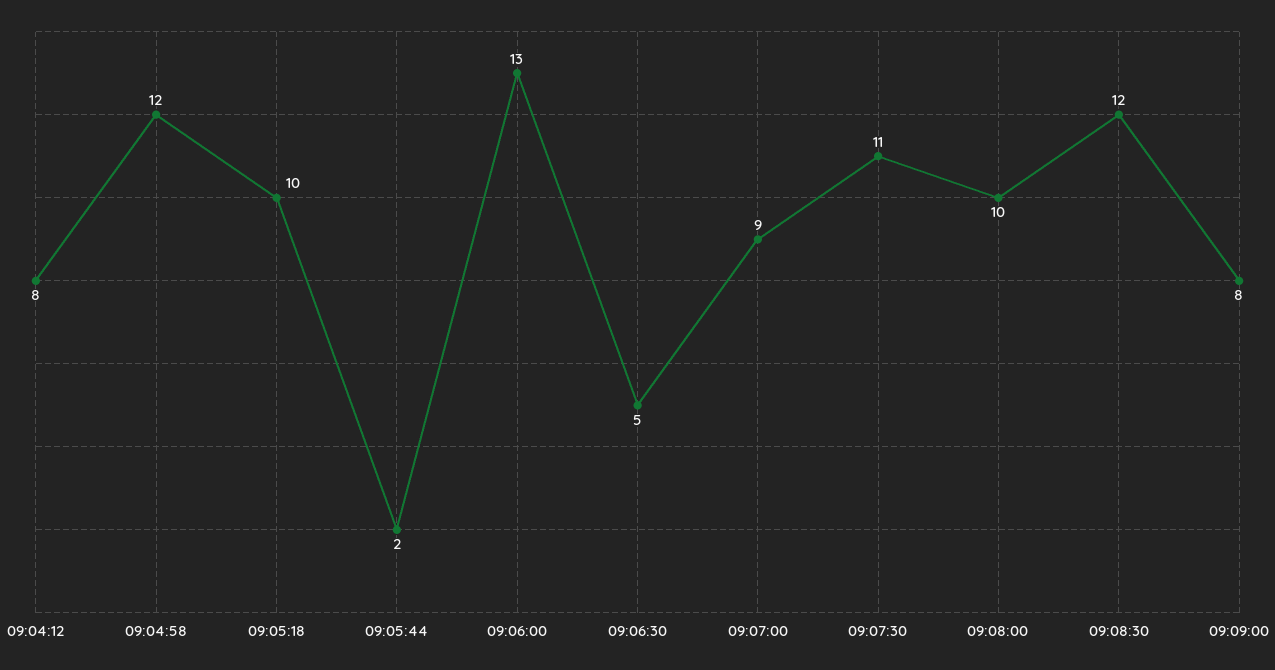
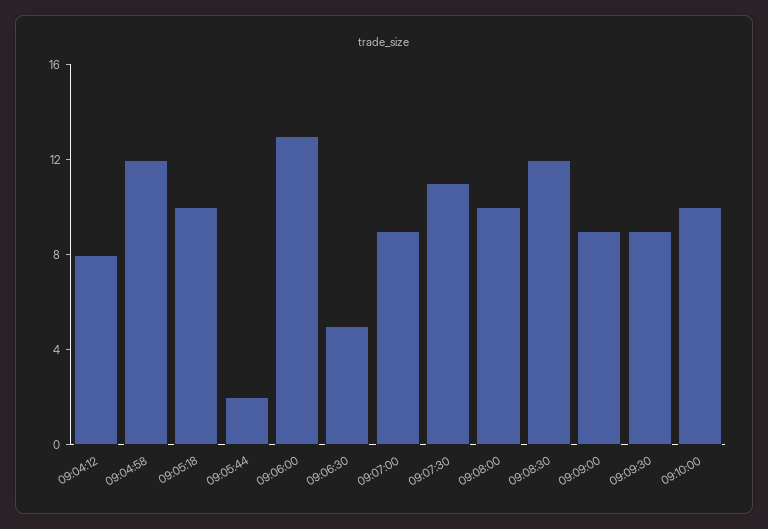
09:09:00: 8 -> 9
09:09:30: none -> 9
09:10:00: none -> 10

